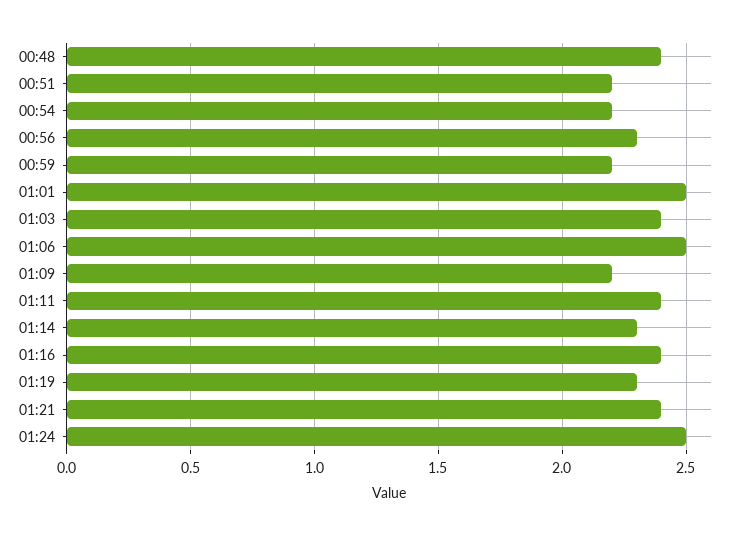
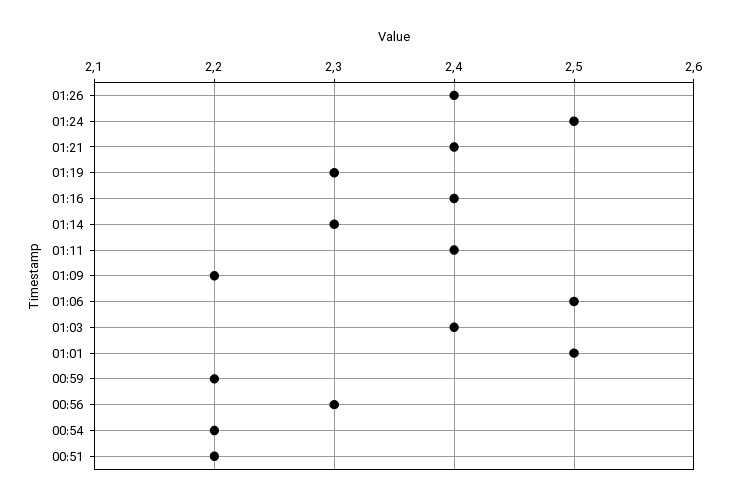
00:48: 2.4 -> none
01:26: none -> 2.4

